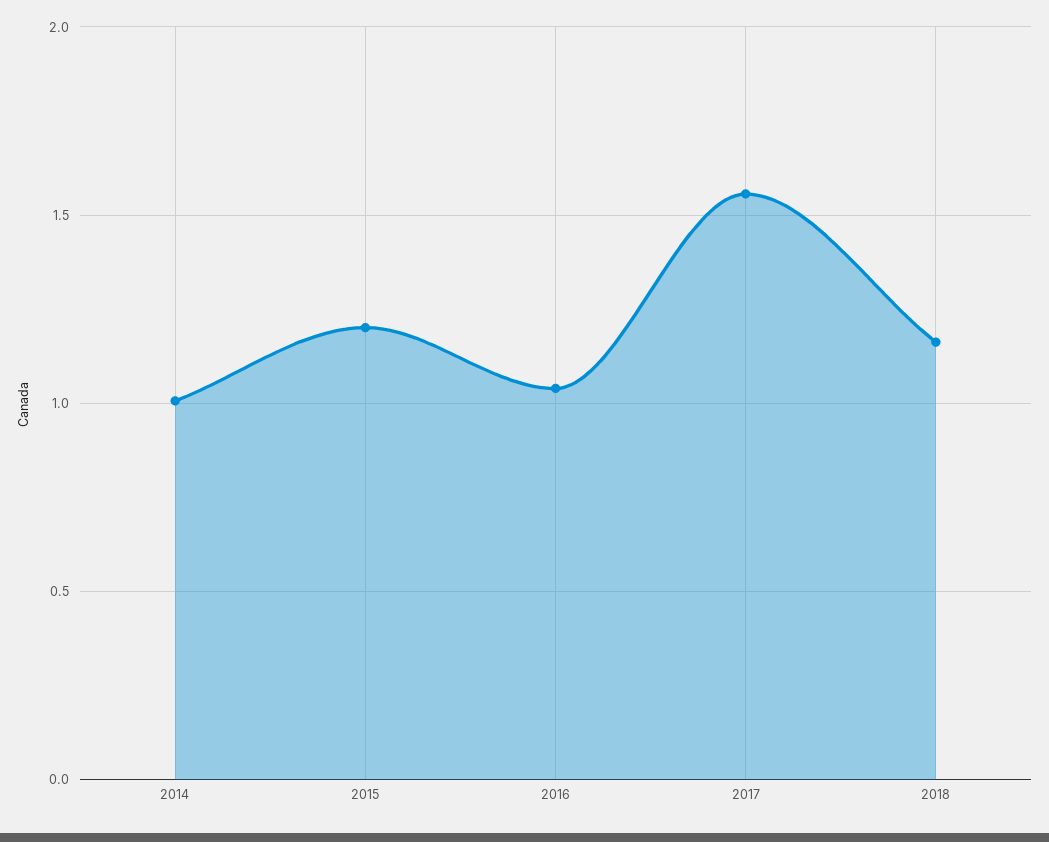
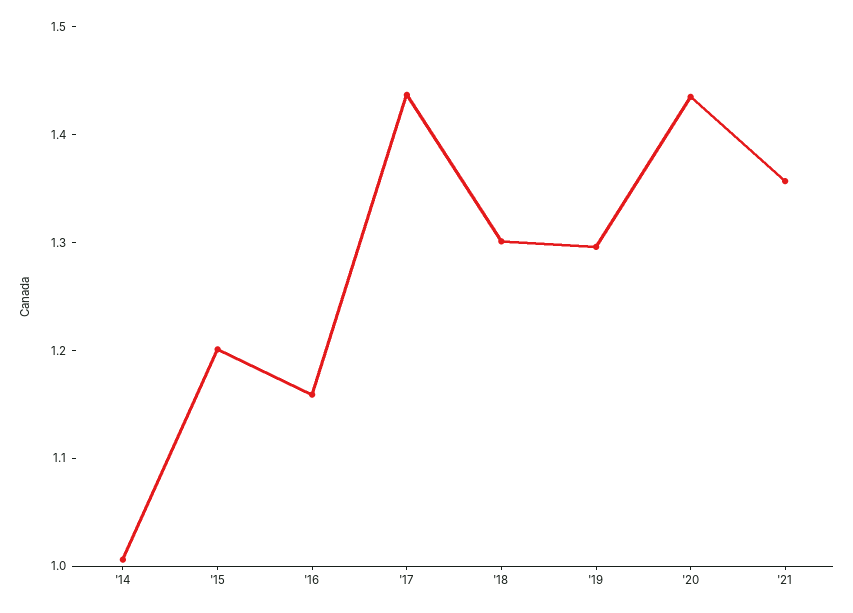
2016: 1.05 -> 1.16
2017: 1.55 -> 1.44
2018: 1.15 -> 1.3
'19: none -> 1.3
'20: none -> 1.44
'21: none -> 1.36

